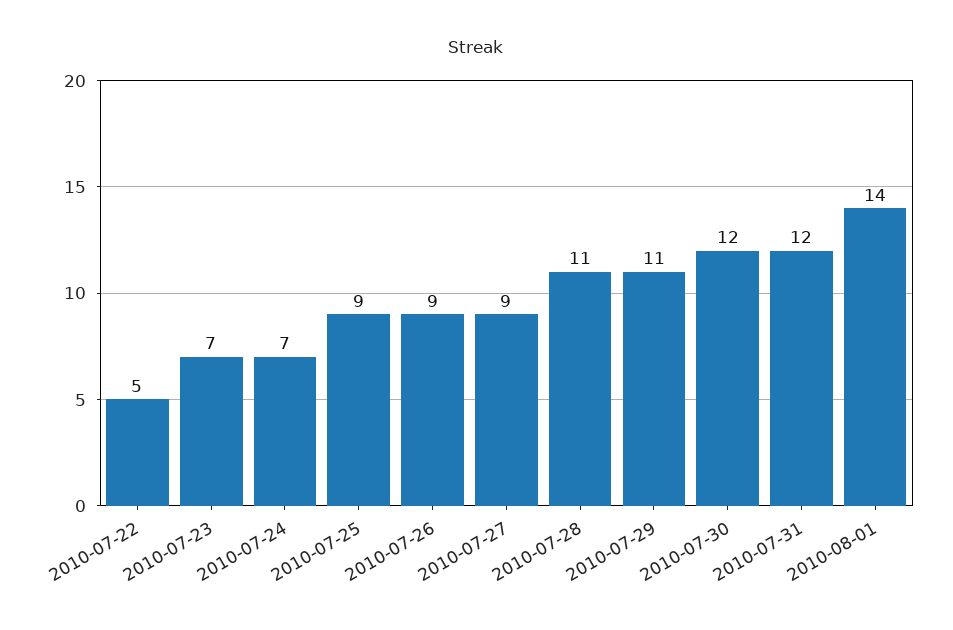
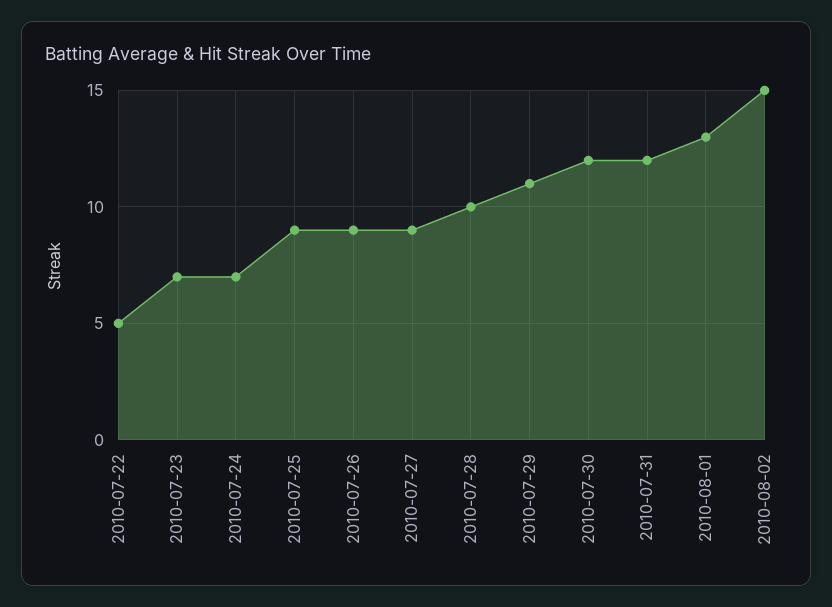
2010-07-28: 11 -> 10
2010-08-01: 14 -> 13
2010-08-02: none -> 15

